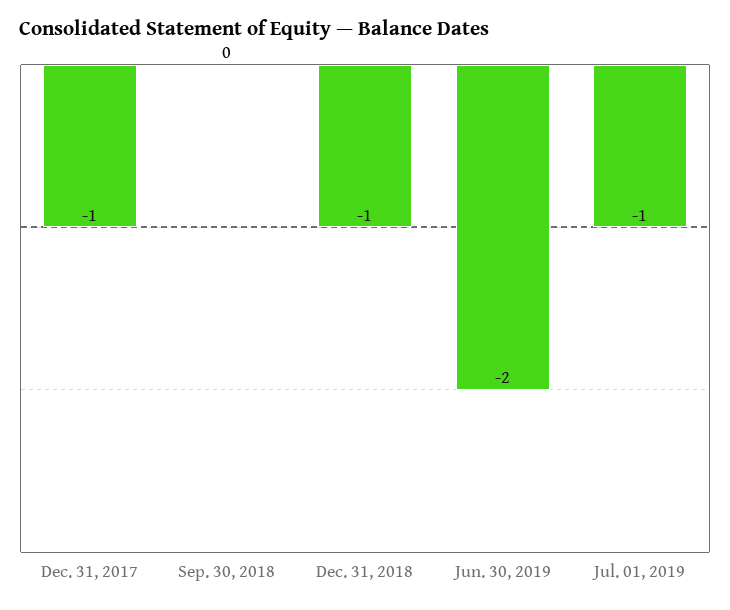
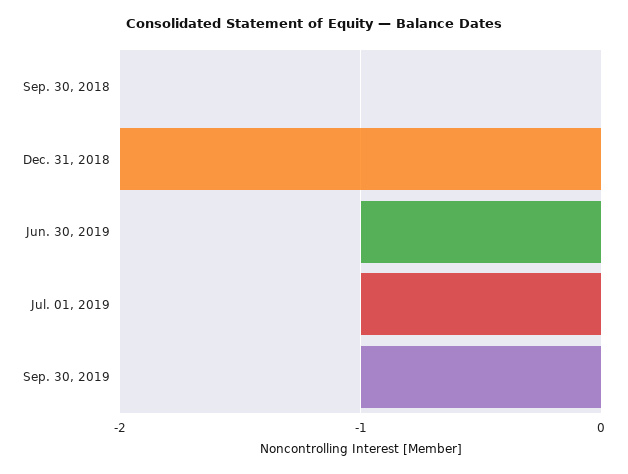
Dec. 31, 2017: -1 -> none
Dec. 31, 2018: -1 -> -2
Jun. 30, 2019: -2 -> -1
Sep. 30, 2019: none -> -1

